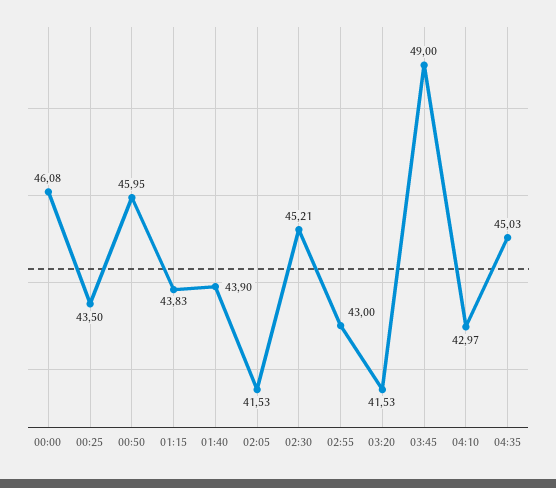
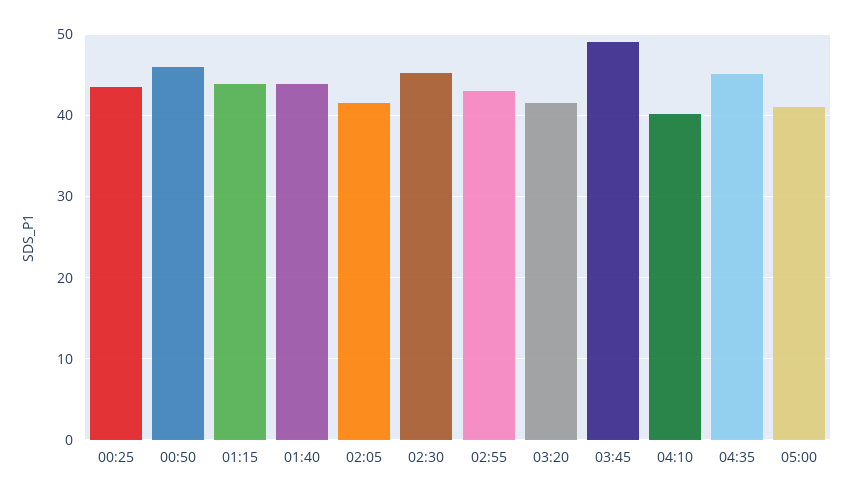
00:00: 46.08 -> none
04:10: 42.97 -> 40
05:00: none -> 41

